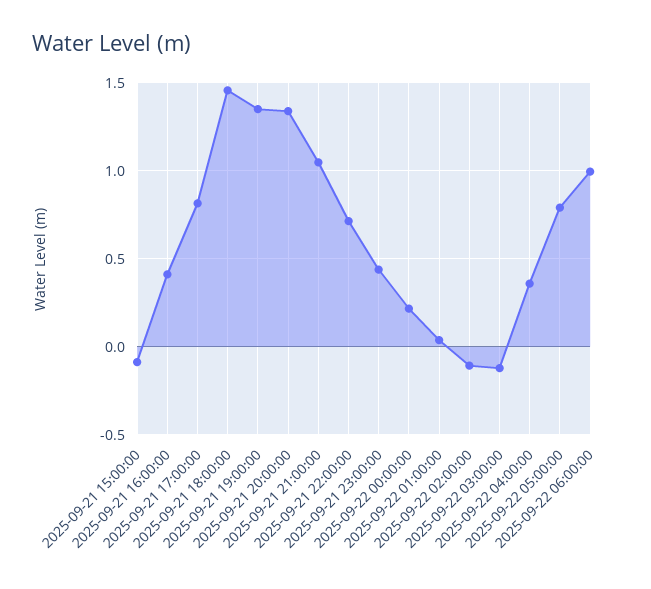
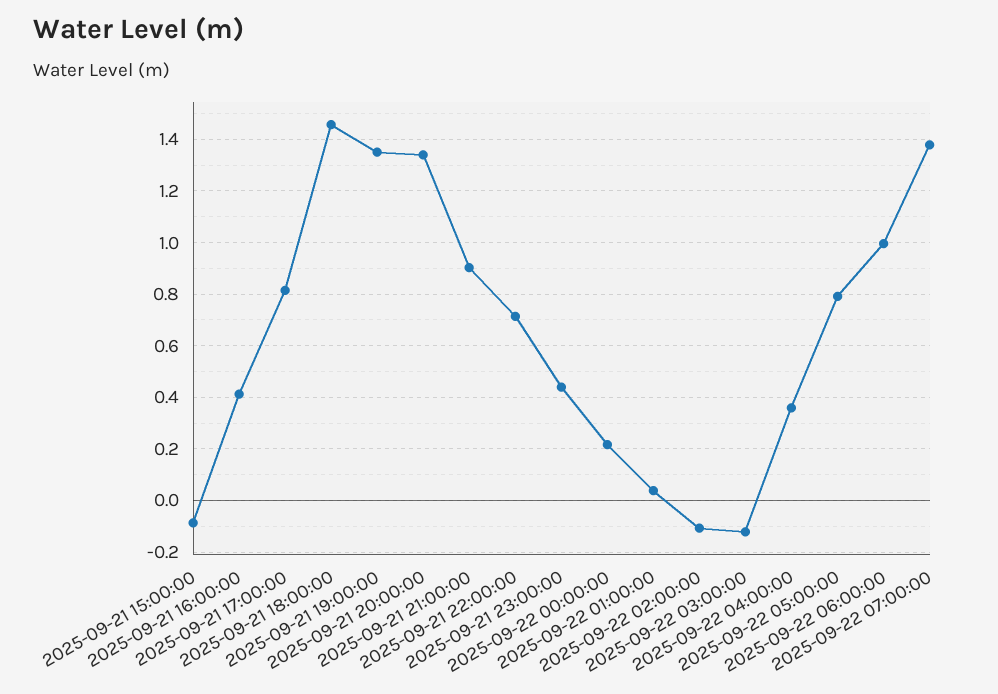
2025-09-21 21:00:00: 1.05 -> 0.9
2025-09-22 07:00:00: none -> 1.375

